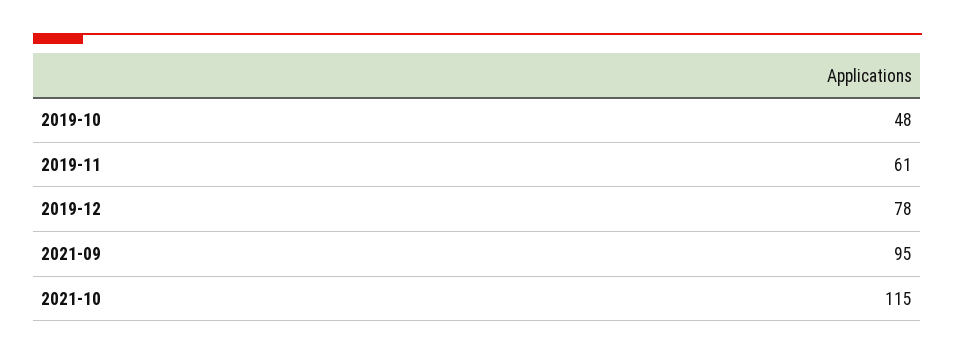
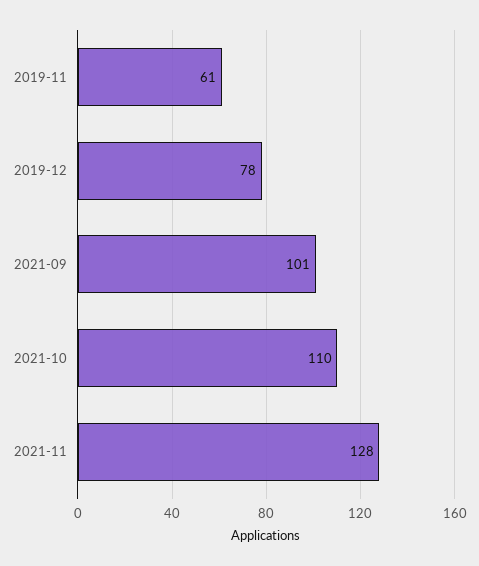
2019-10: 48 -> none
2021-09: 95 -> 101
2021-10: 115 -> 110
2021-11: none -> 128

